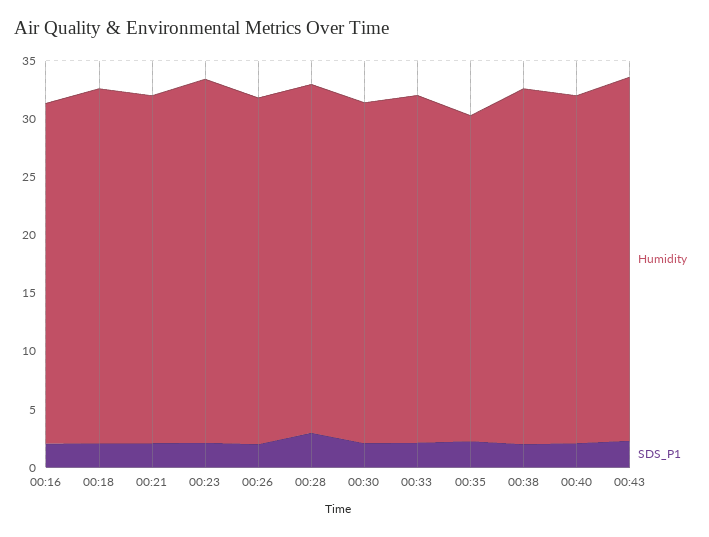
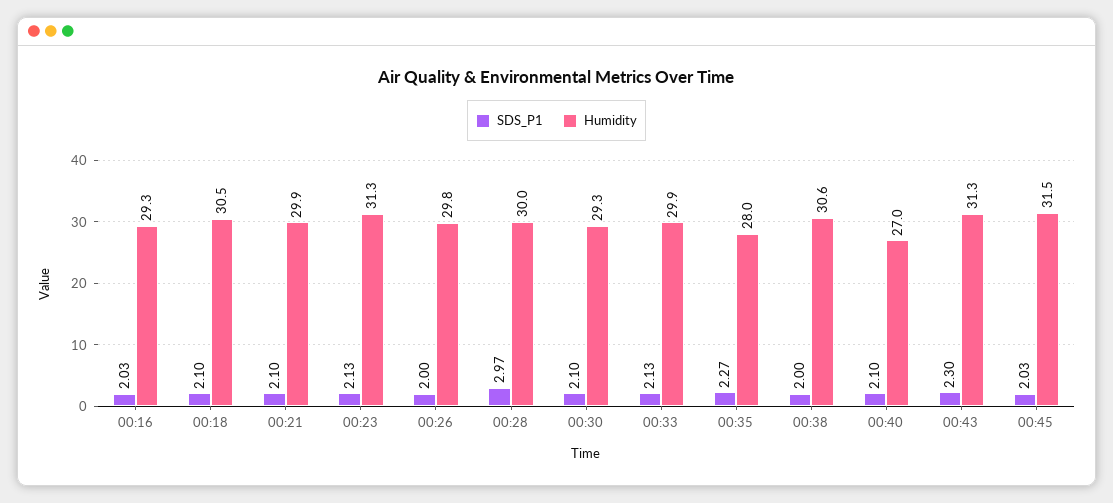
Humidity, 00:40: 30 -> 27
SDS_P1, 00:45: none -> 2.03
Humidity, 00:45: none -> 31.5

